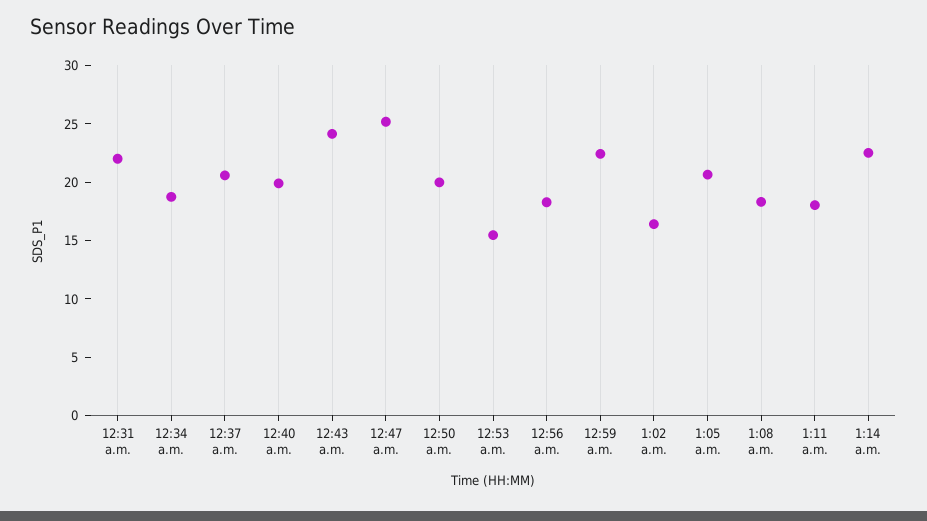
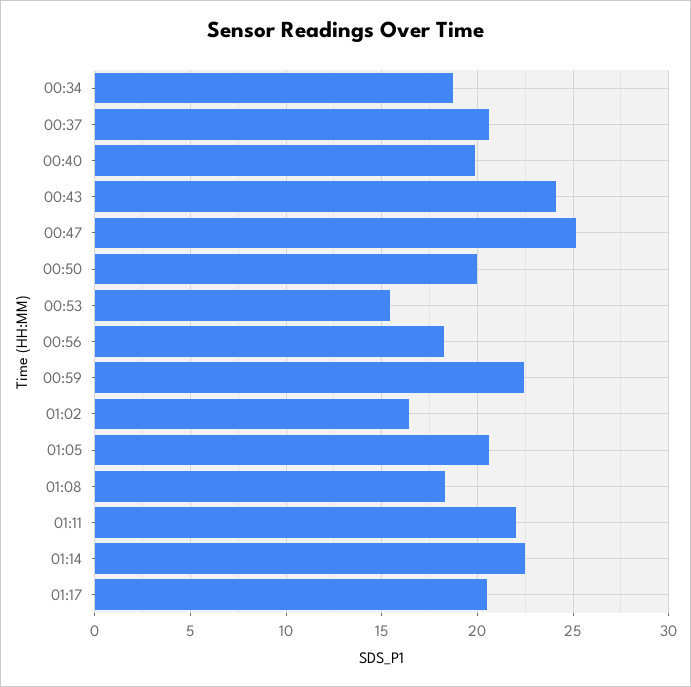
12:31 a.m.: 22 -> none
1:11 a.m.: 18 -> 22
01:17: none -> 20.5

